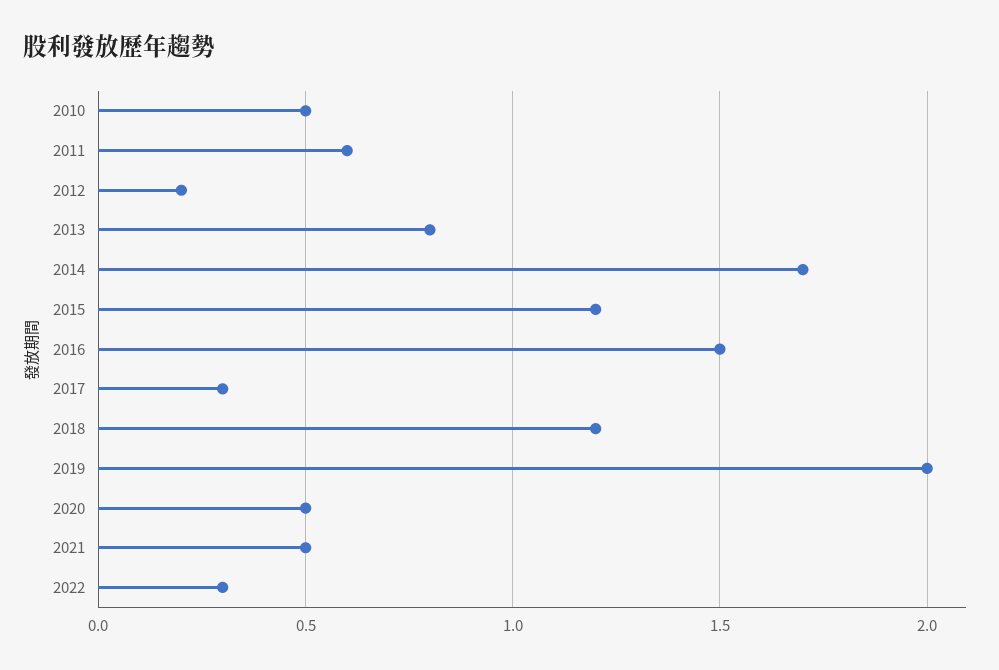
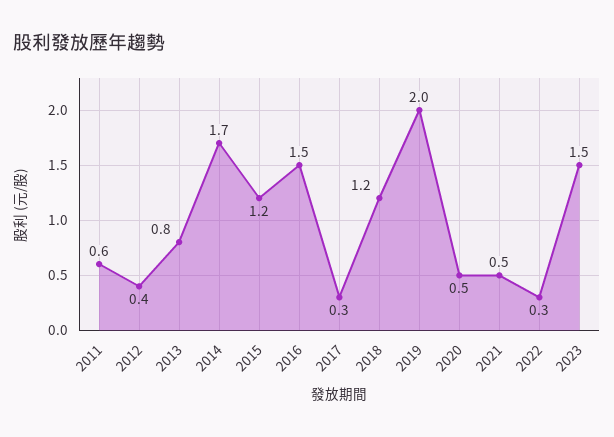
2010: 0.5 -> none
2012: 0.2 -> 0.4
2023: none -> 1.5

